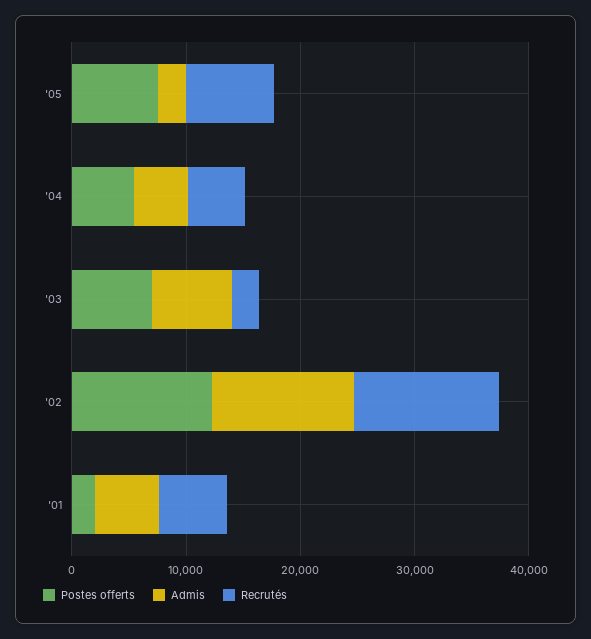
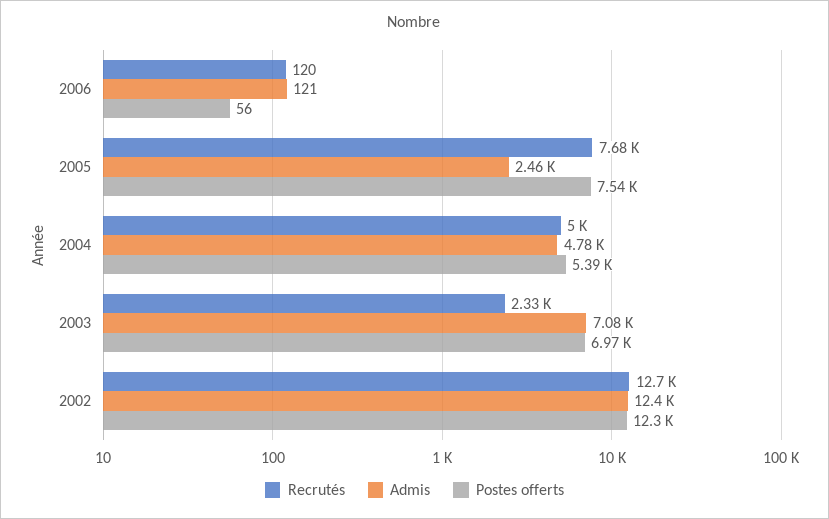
Postes offerts, '01: 2000 -> none
Admis, '01: 6000 -> none
Recrutés, '01: 6000 -> none
Recrutés, 2006: none -> 120
Admis, 2006: none -> 121
Postes offerts, 2006: none -> 56

